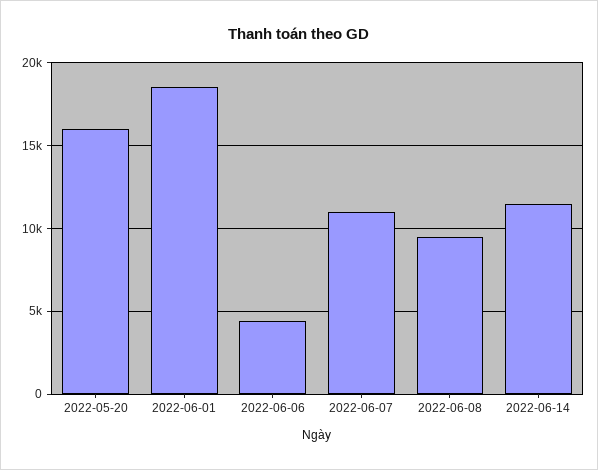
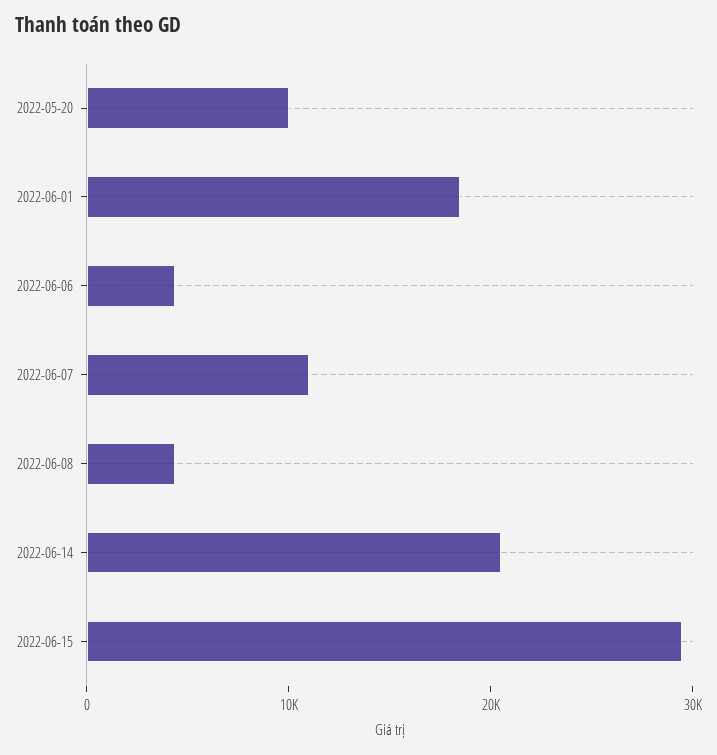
2022-05-20: 16000 -> 10000
2022-06-08: 9500 -> 4000
2022-06-14: 11500 -> 20000
2022-06-15: none -> 30000

